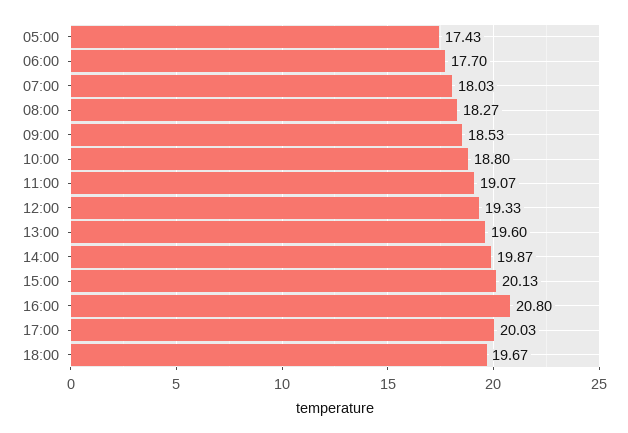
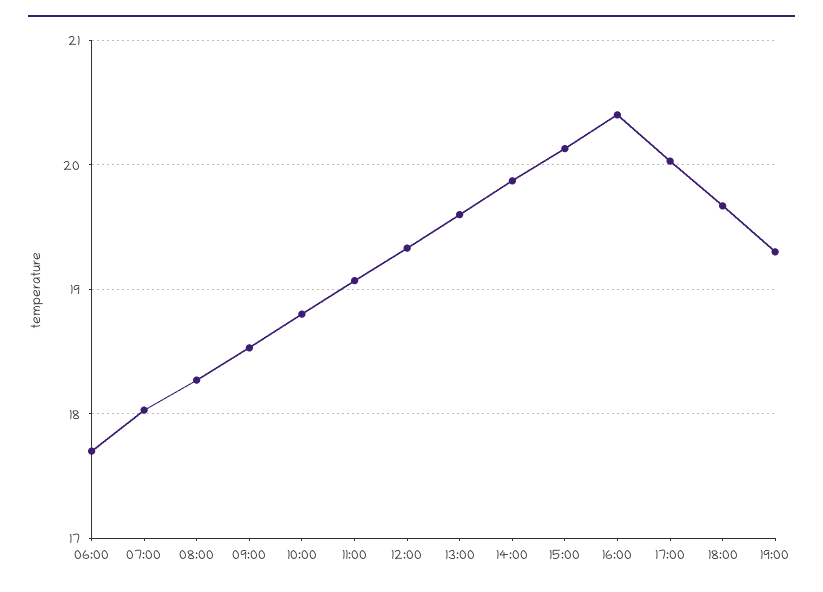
05:00: 17.43 -> none
16:00: 20.8 -> 20.4
19:00: none -> 19.3

